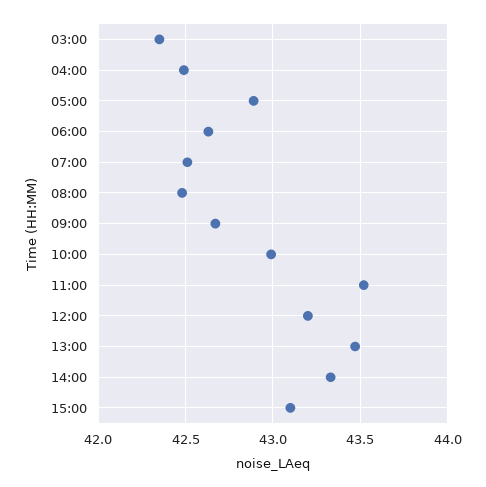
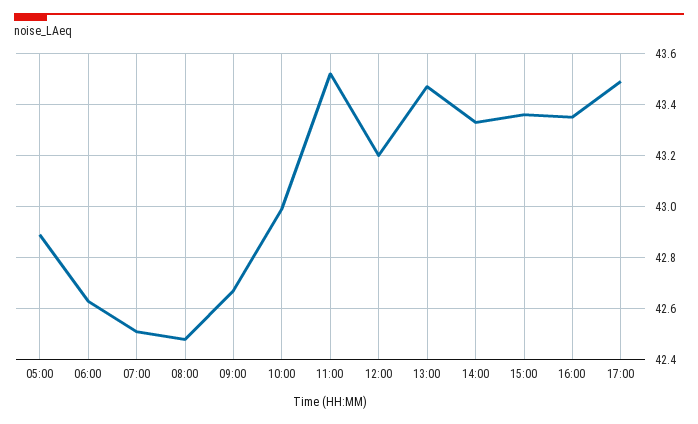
03:00: 42.35 -> none
04:00: 42.5 -> none
15:00: 43.1 -> 43.35
16:00: none -> 43.35
17:00: none -> 43.5

